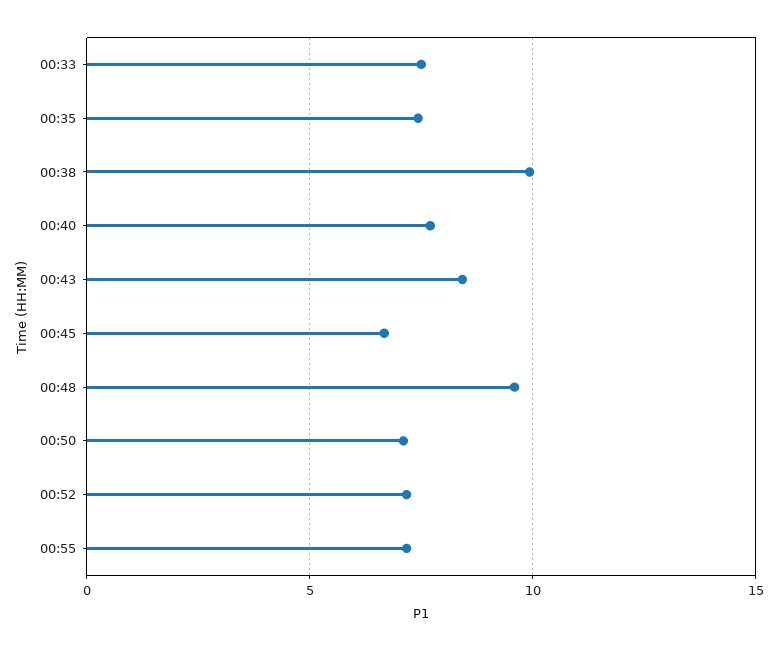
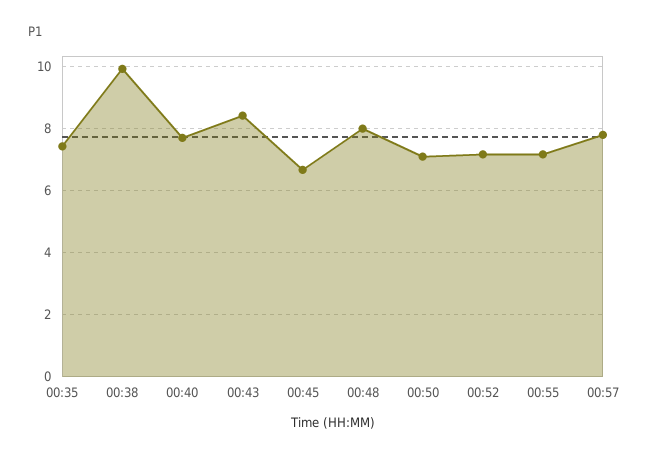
00:33: 7.5 -> none
00:48: 9.5 -> 8
00:57: none -> 7.8

